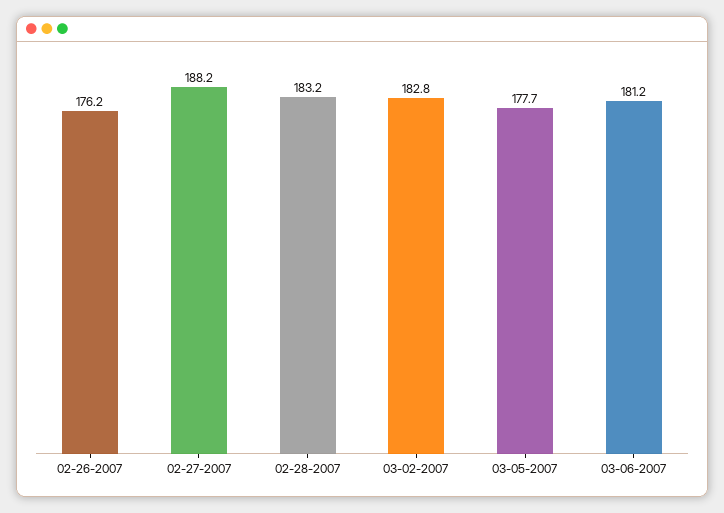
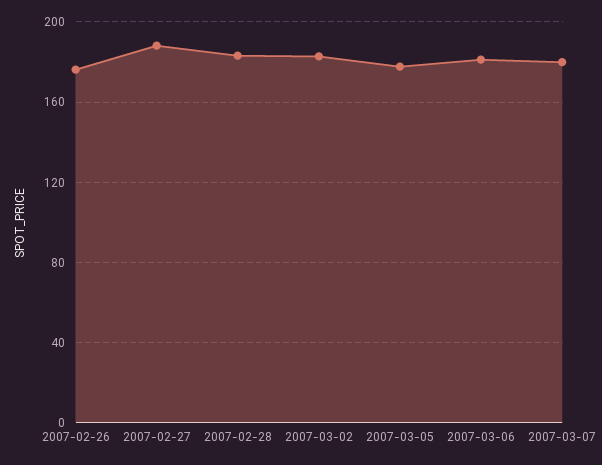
2007-03-07: none -> 180

